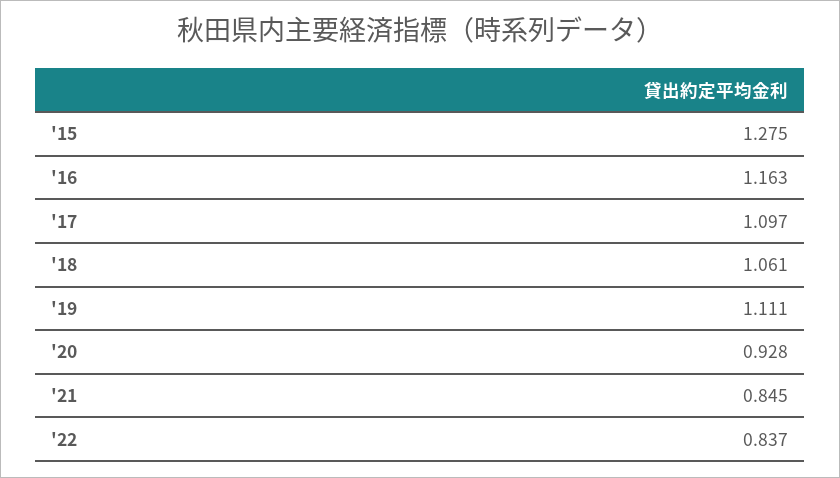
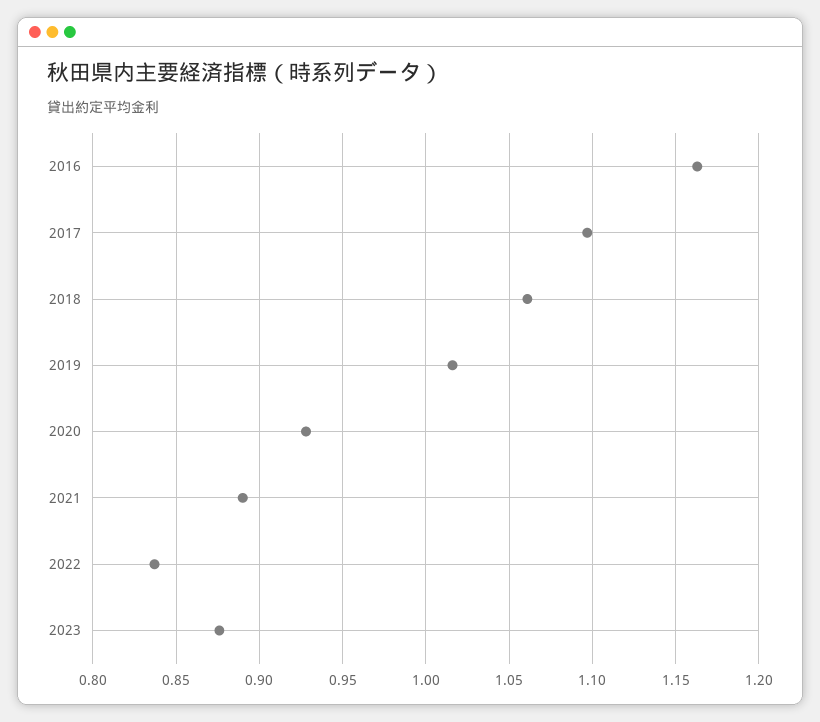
'15: 1.275 -> none
'19: 1.111 -> 1.015
'21: 0.845 -> 0.89
2023: none -> 0.875

